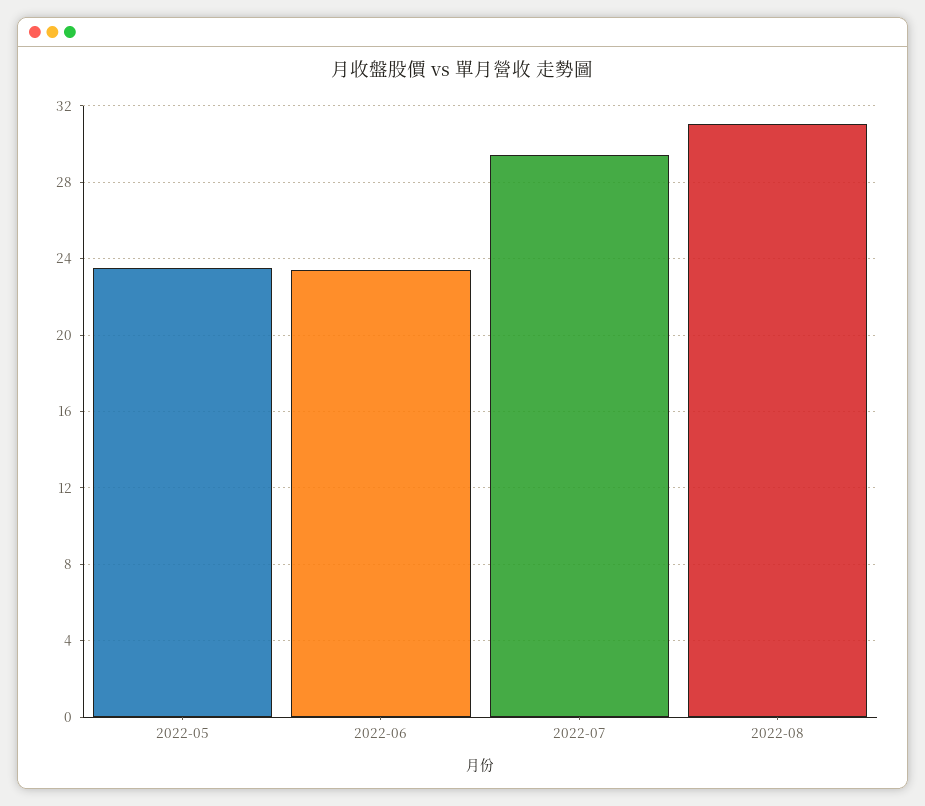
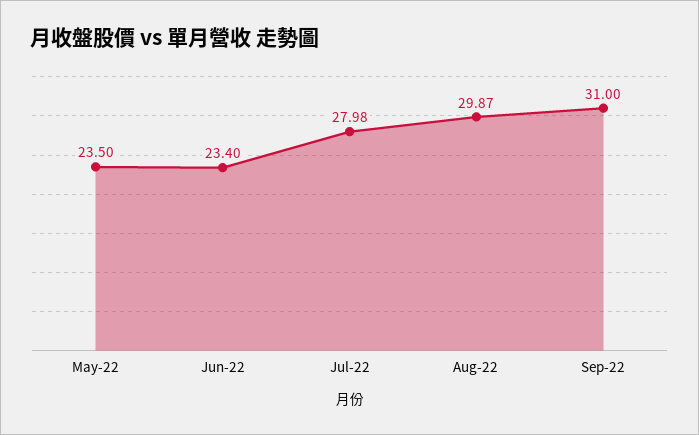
2022-07: 29.5 -> 27.98
2022-08: 31 -> 29.87
Sep-22: none -> 31

